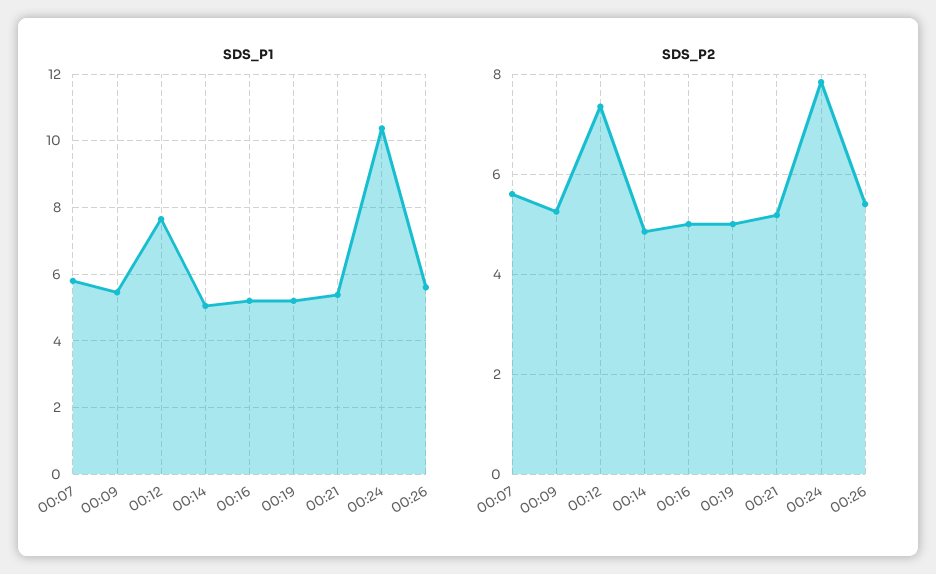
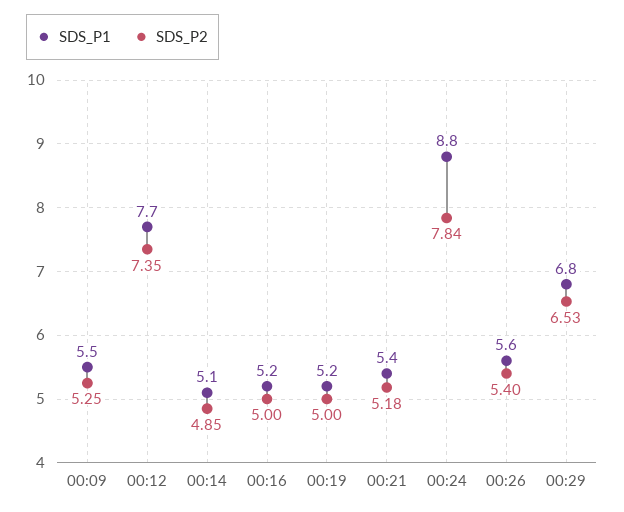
SDS_P1, 00:07: 5.8 -> none
SDS_P1, 00:24: 10.4 -> 8.8
SDS_P2, 00:07: 5.6 -> none
SDS_P1, 00:29: none -> 6.8
SDS_P2, 00:29: none -> 6.53

